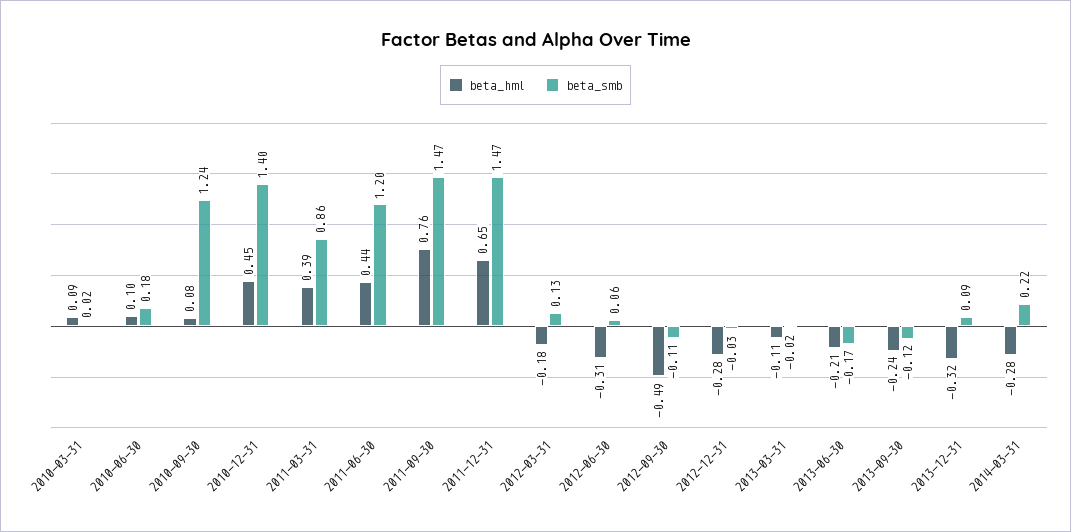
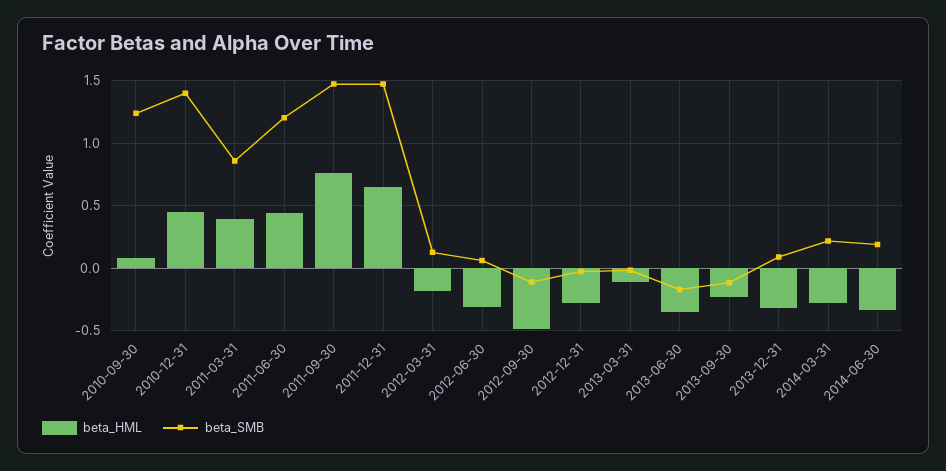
beta_hml, 2010-03-31: 0.09 -> none
beta_smb, 2010-03-31: 0.02 -> none
beta_hml, 2010-06-30: 0.1 -> none
beta_smb, 2010-06-30: 0.18 -> none
beta_hml, 2013-06-30: -0.21 -> -0.35
beta_hml, 2014-06-30: none -> -0.35
beta_smb, 2014-06-30: none -> 0.2

